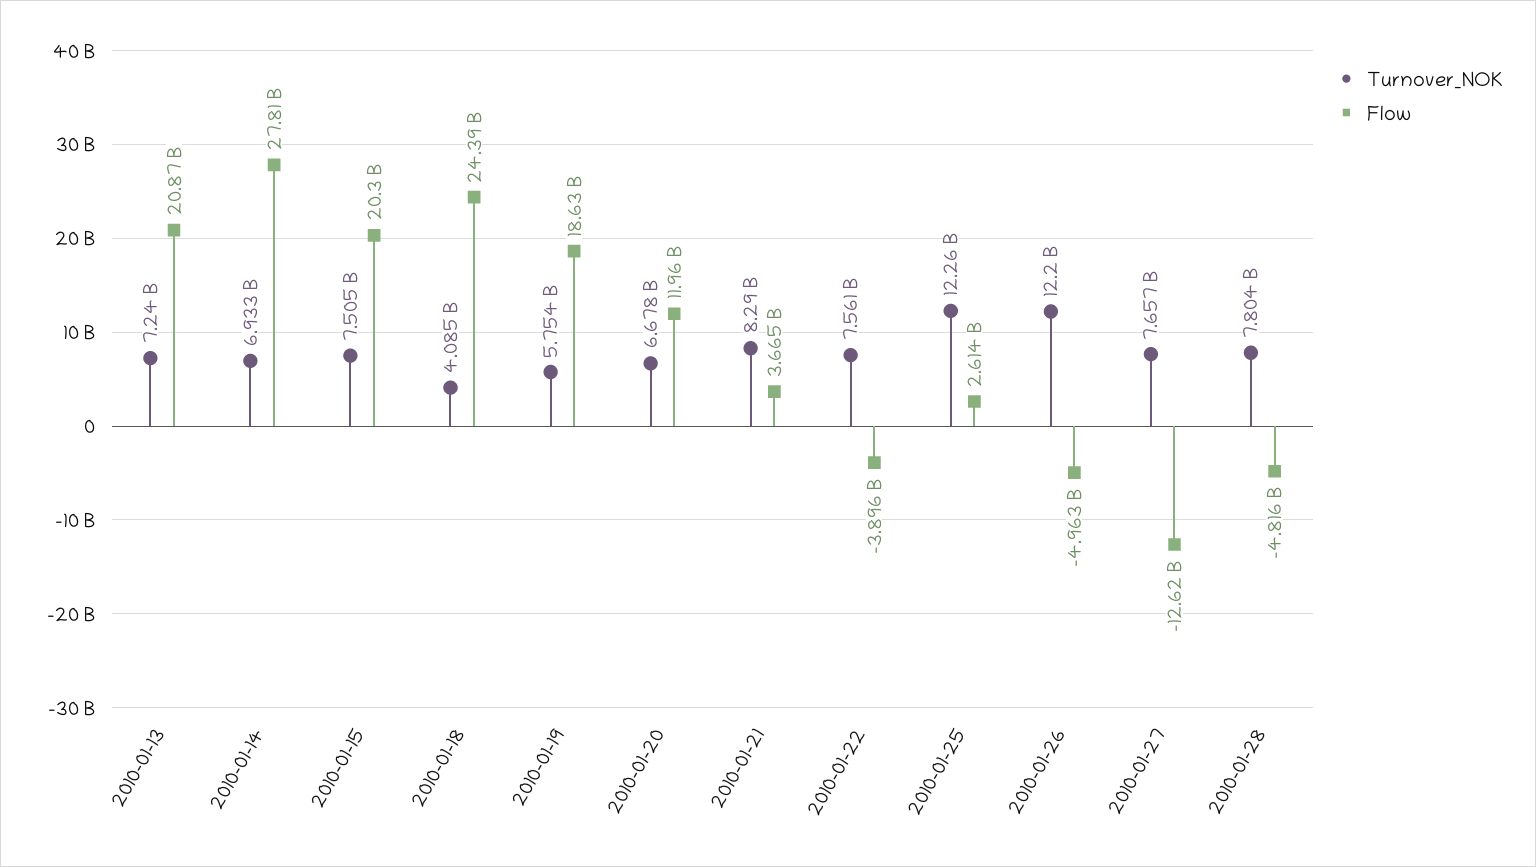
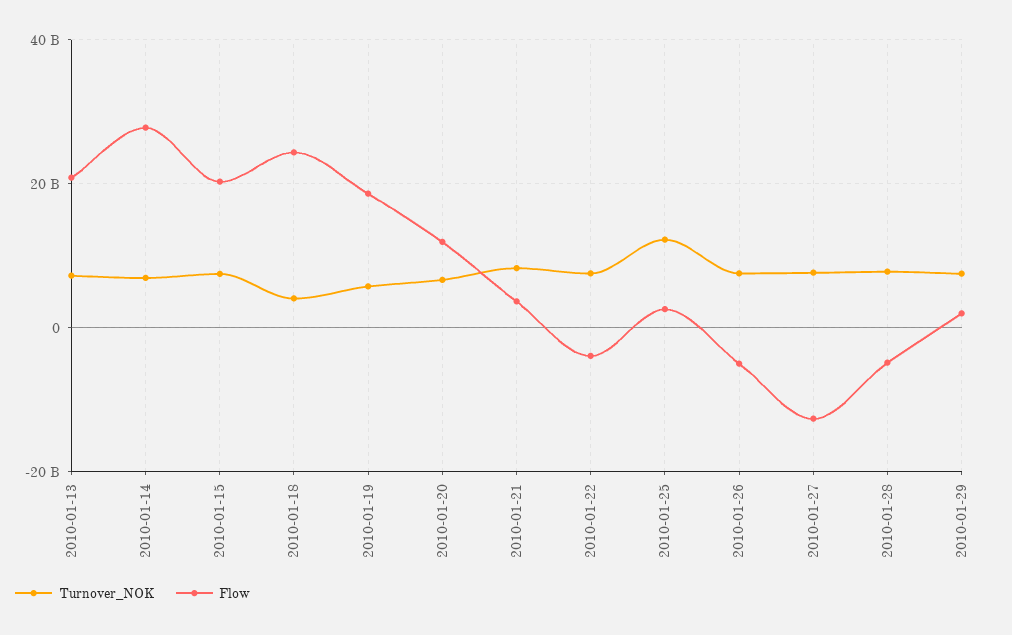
Turnover_NOK, 2010-01-26: 12200000000 -> 8000000000
Turnover_NOK, 2010-01-29: none -> 8000000000
Flow, 2010-01-29: none -> 2000000000

